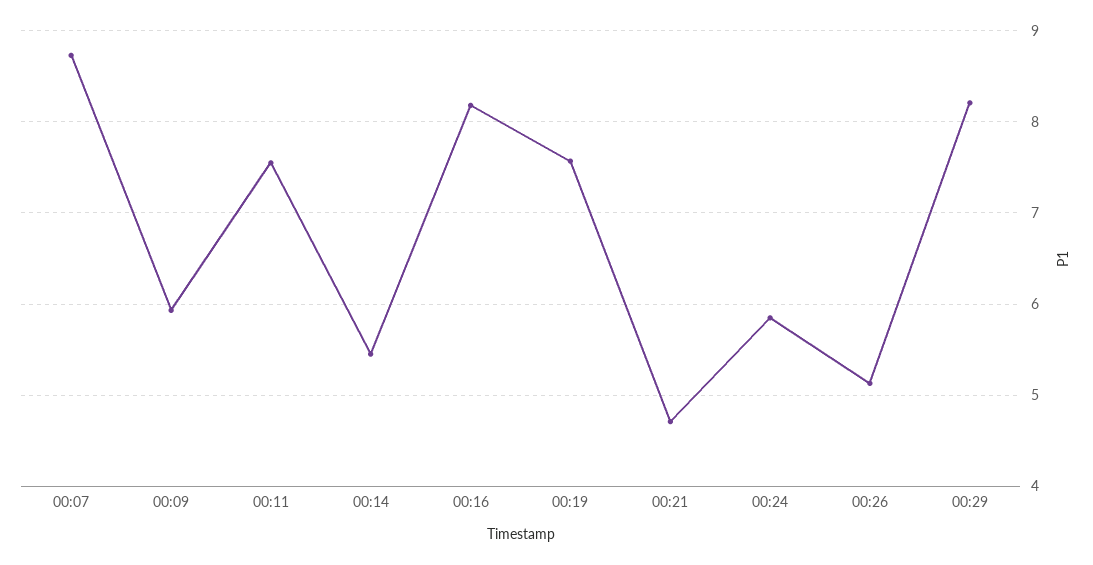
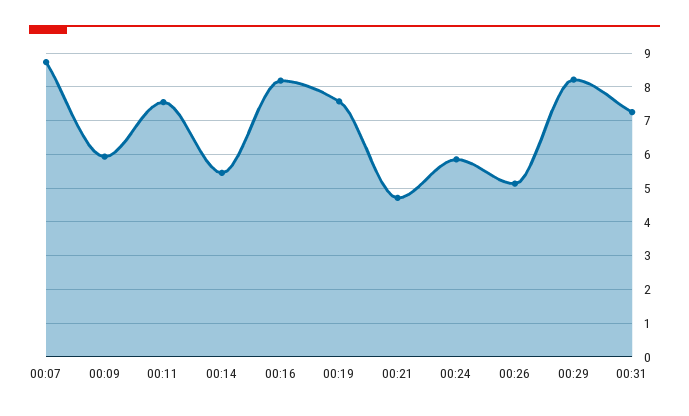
00:31: none -> 7.2

